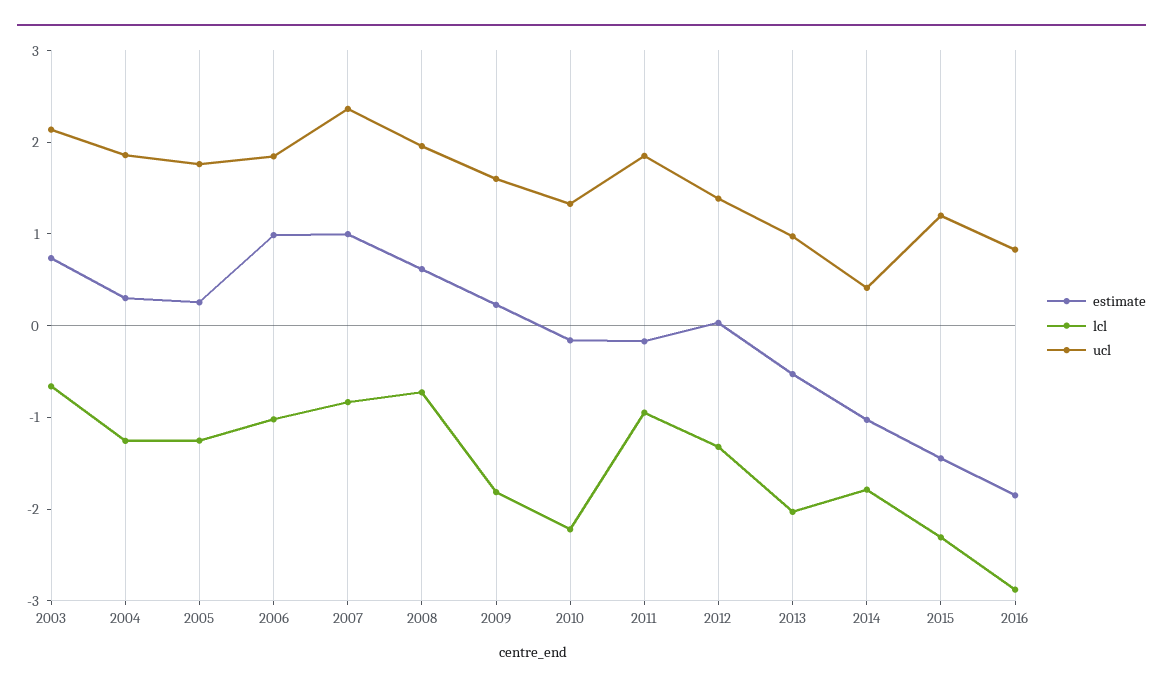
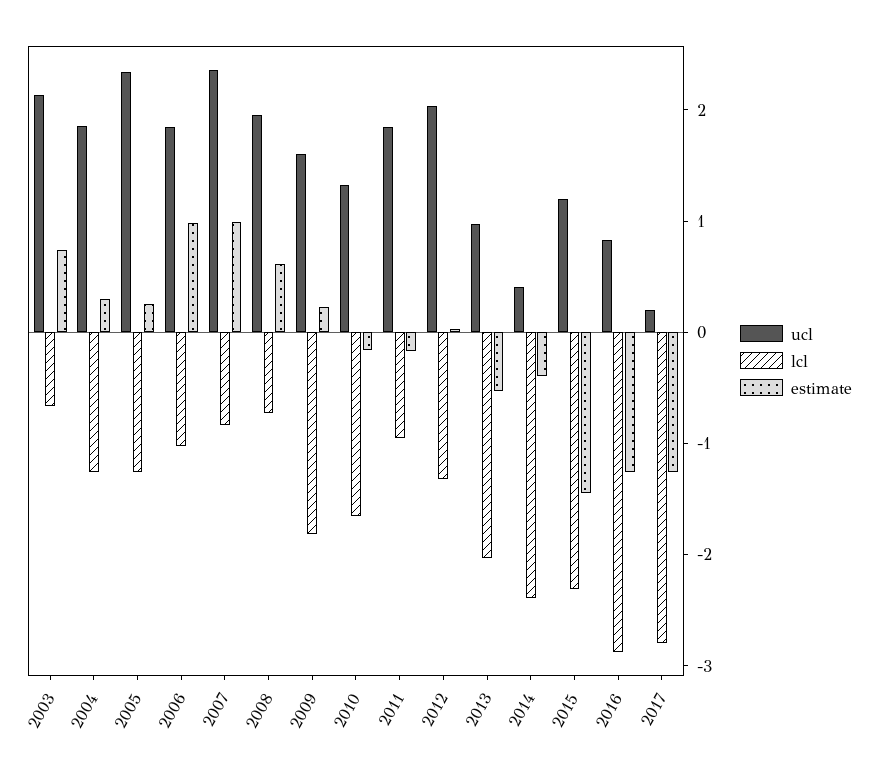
ucl, 2005: 1.8 -> 2.4
lcl, 2010: -2.2 -> -1.6
ucl, 2012: 1.4 -> 2
estimate, 2014: -1 -> -0.4
lcl, 2014: -1.8 -> -2.4
estimate, 2016: -1.8 -> -1.2
ucl, 2017: none -> 0.2
lcl, 2017: none -> -2.8
estimate, 2017: none -> -1.2

